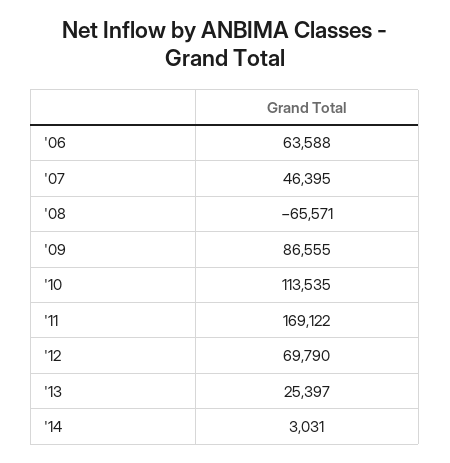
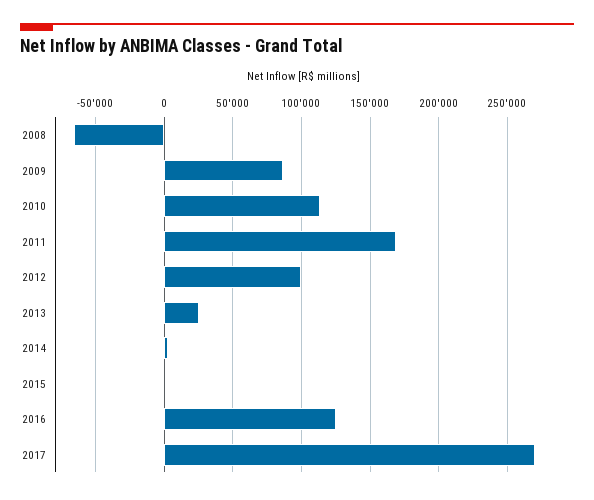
'06: 63588 -> none
'07: 46395 -> none
'12: 69790 -> 100000
2015: none -> 0
2016: none -> 125000
2017: none -> 270000

